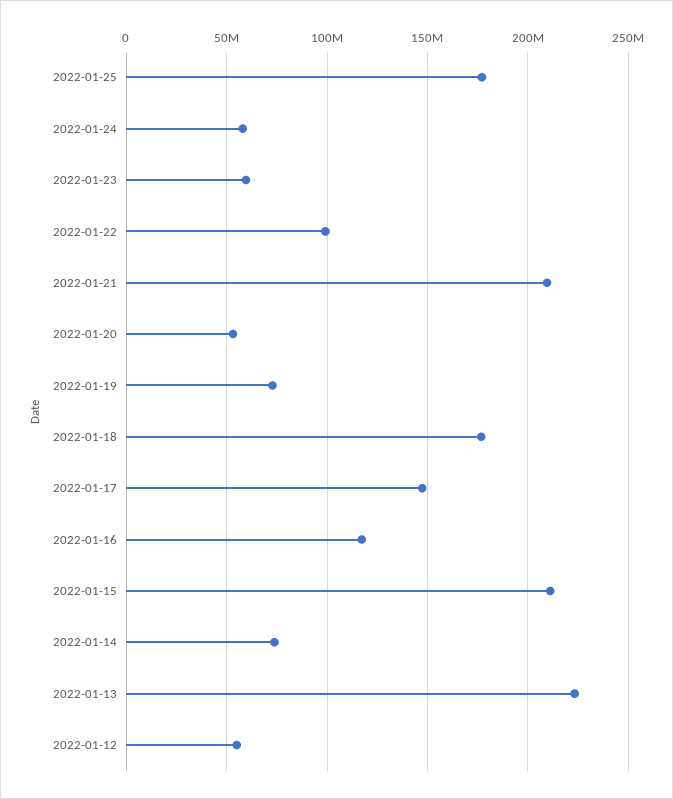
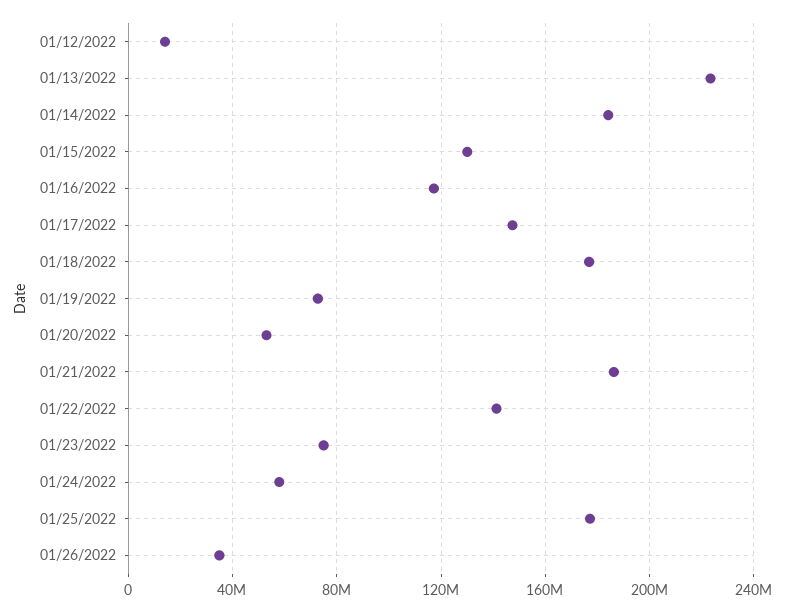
2022-01-23: 60000000 -> 75000000
2022-01-22: 100000000 -> 140000000
2022-01-21: 210000000 -> 185000000
2022-01-15: 210000000 -> 130000000
2022-01-14: 75000000 -> 185000000
2022-01-12: 55000000 -> 15000000
01/26/2022: none -> 35000000

